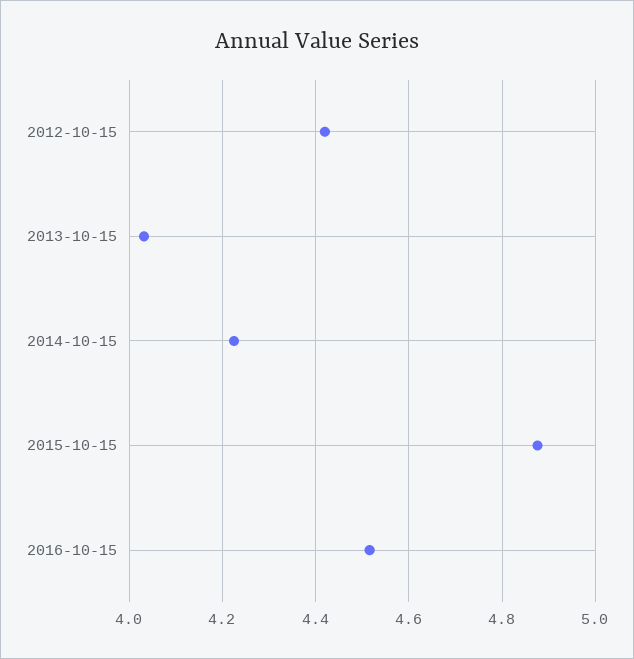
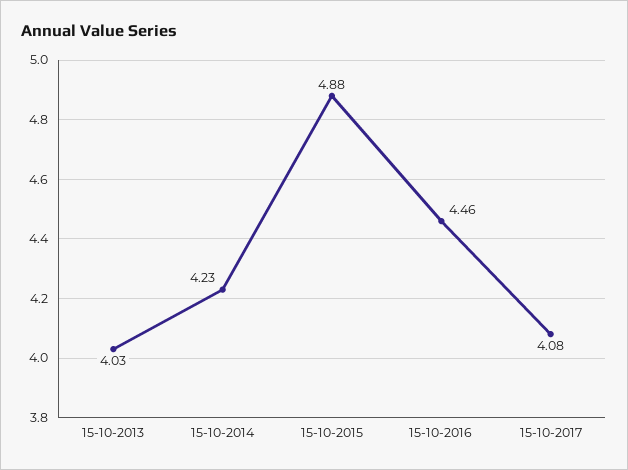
2012-10-15: 4.42 -> none
2016-10-15: 4.52 -> 4.46
15-10-2017: none -> 4.08

